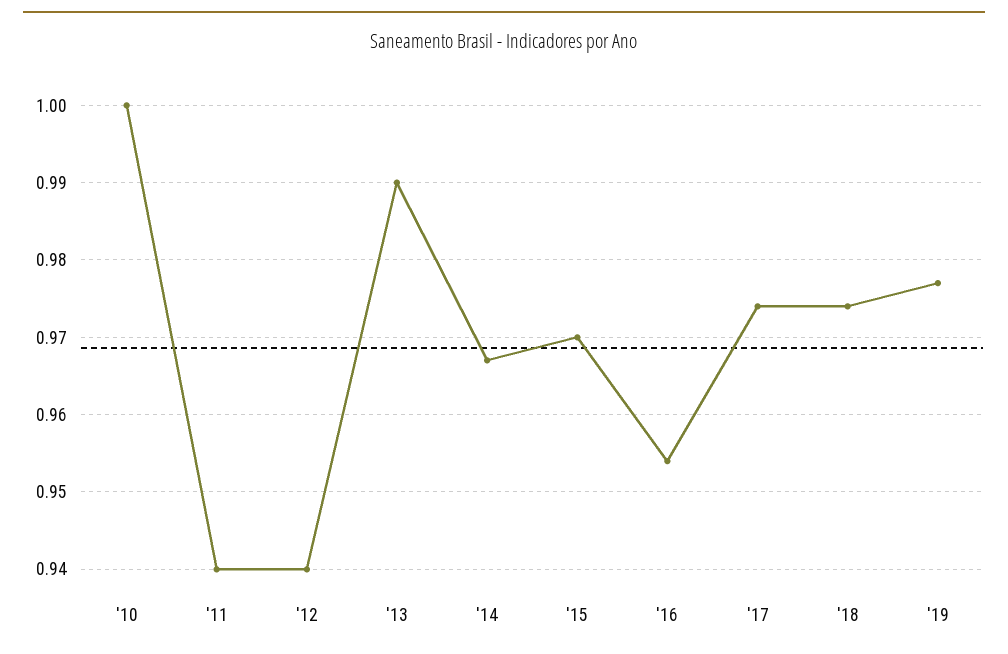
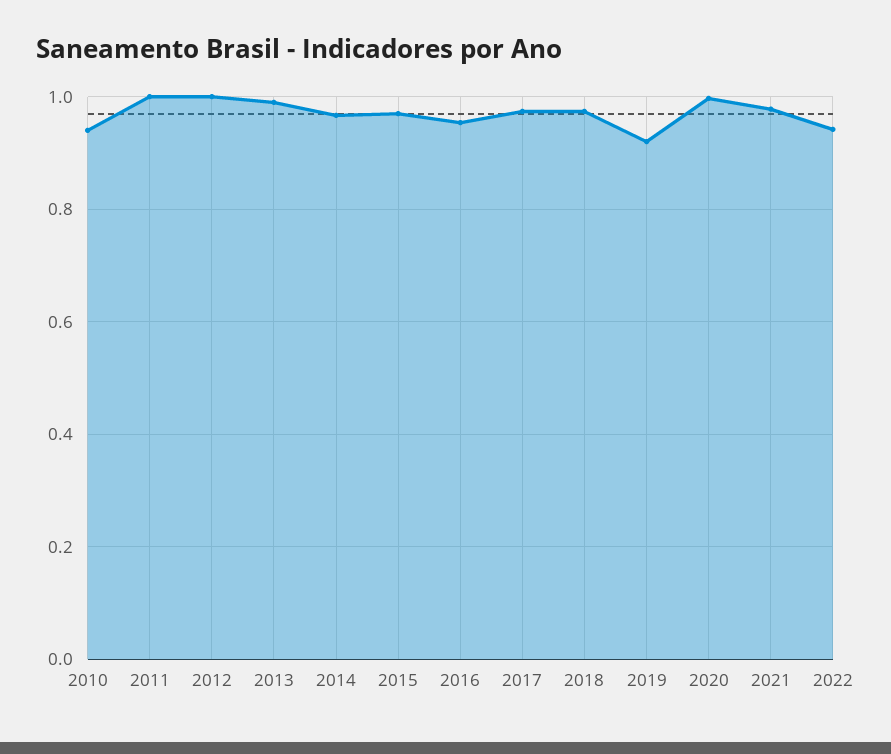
'10: 1 -> 0.94
'11: 0.94 -> 1
'12: 0.94 -> 1
'19: 0.977 -> 0.92
2020: none -> 1
2021: none -> 0.98
2022: none -> 0.94

